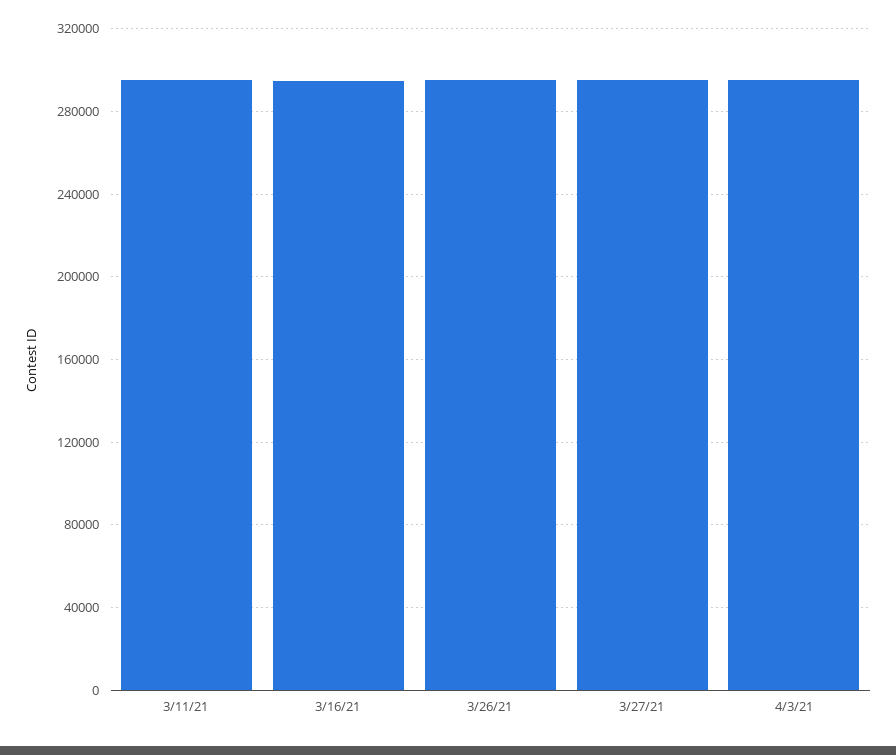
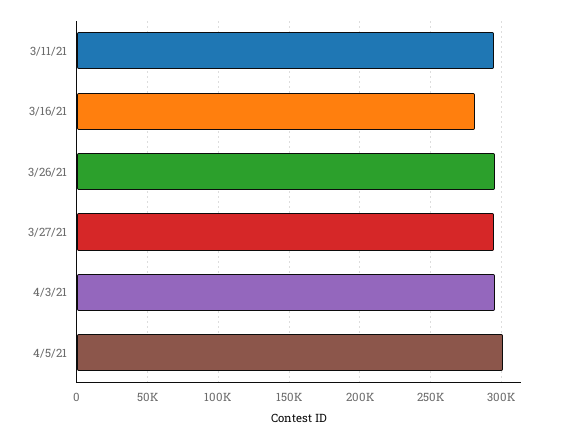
3/16/21: 295000 -> 280000
4/5/21: none -> 300000

